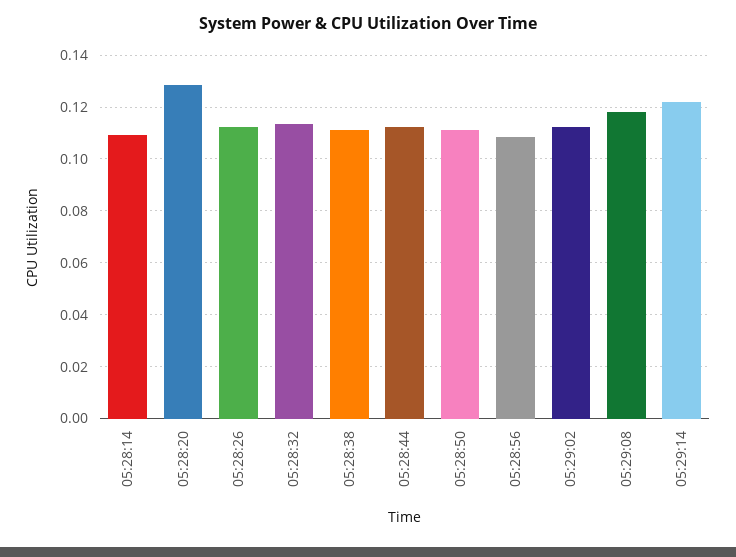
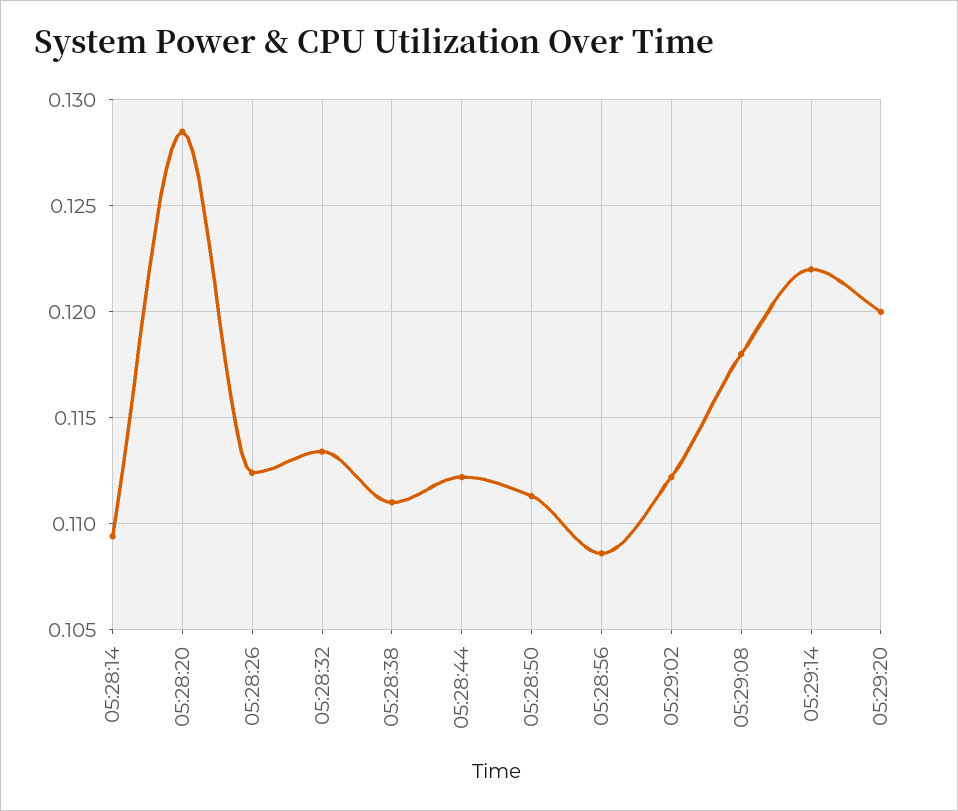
05:29:20: none -> 0.12

